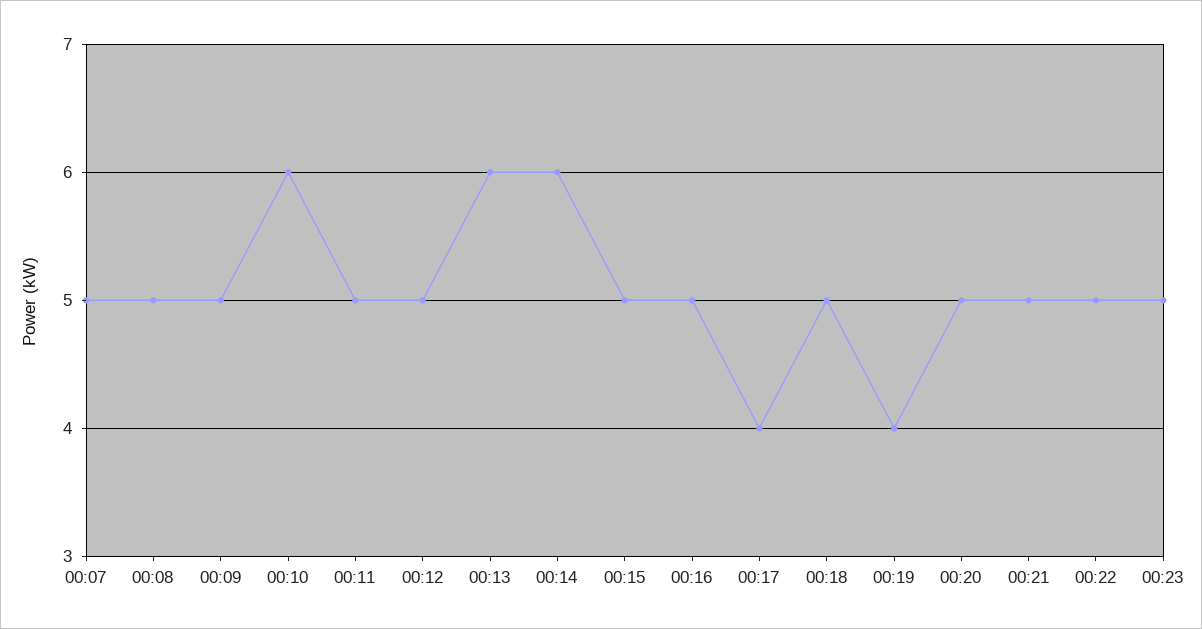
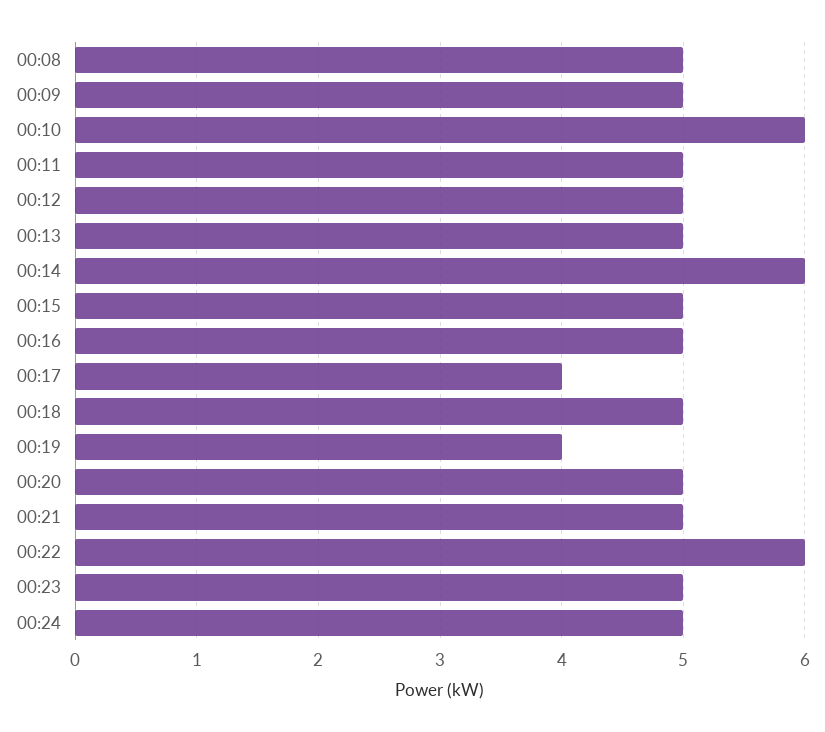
00:07: 5 -> none
00:13: 6 -> 5
00:22: 5 -> 6
00:24: none -> 5

